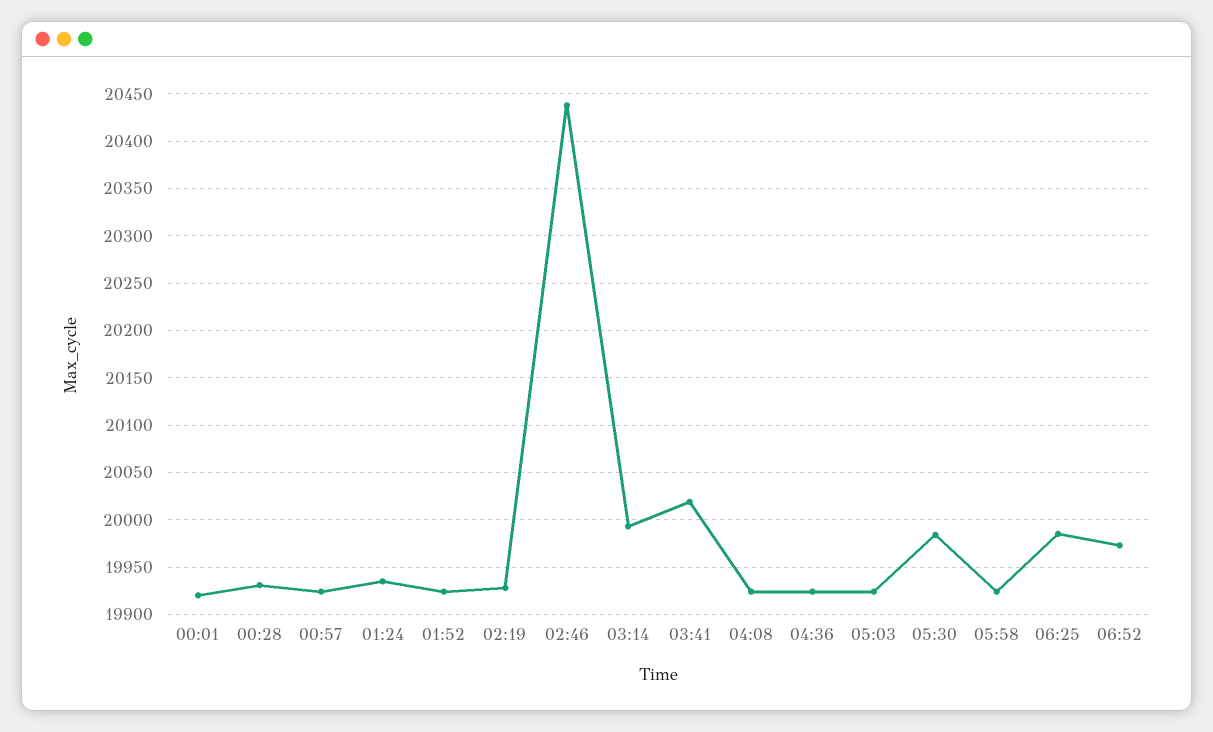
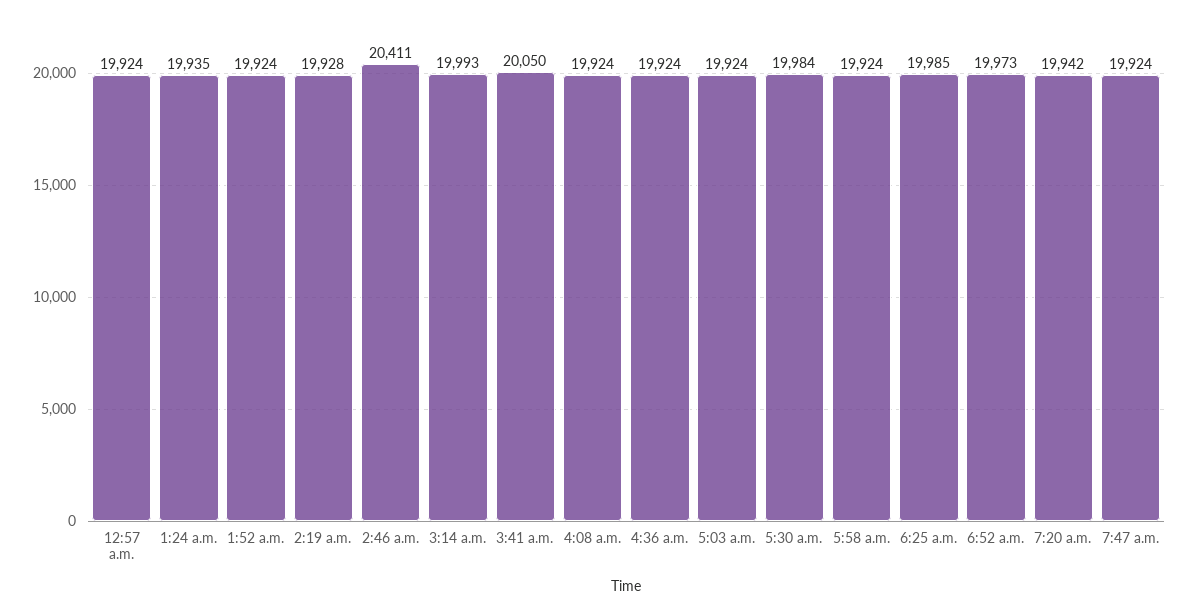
00:01: 19920 -> none
00:28: 19930 -> none
02:46: 20440 -> 20411
03:41: 20020 -> 20050
7:20 a.m.: none -> 19942
7:47 a.m.: none -> 19924

